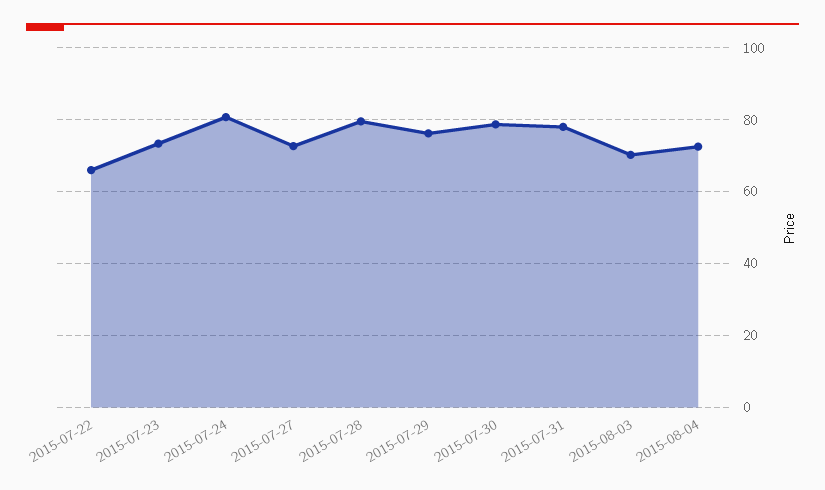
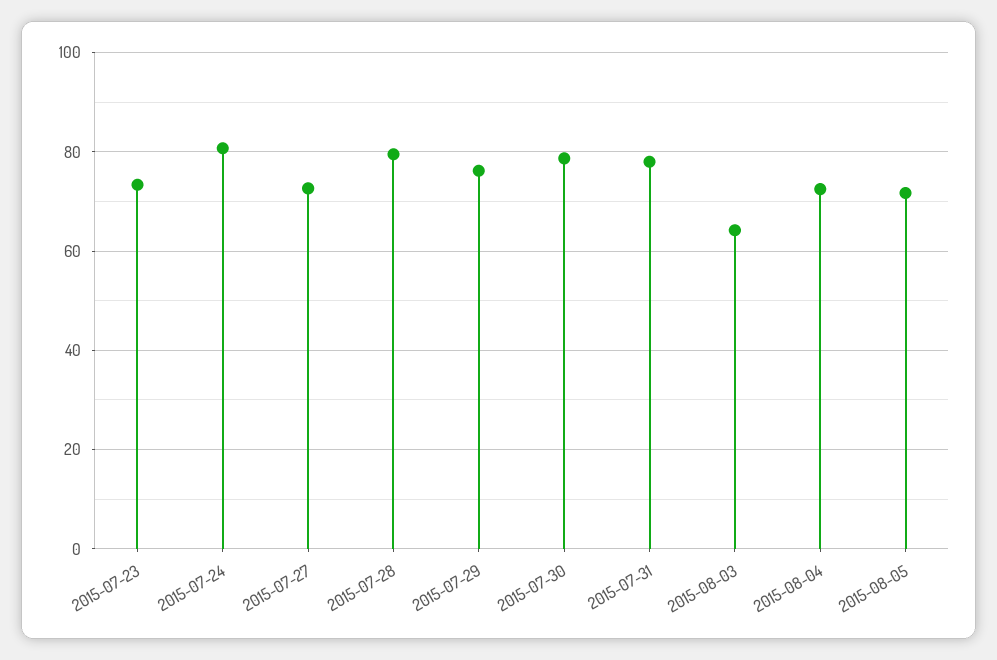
2015-07-22: 66 -> none
2015-08-03: 70 -> 64
2015-08-05: none -> 72

